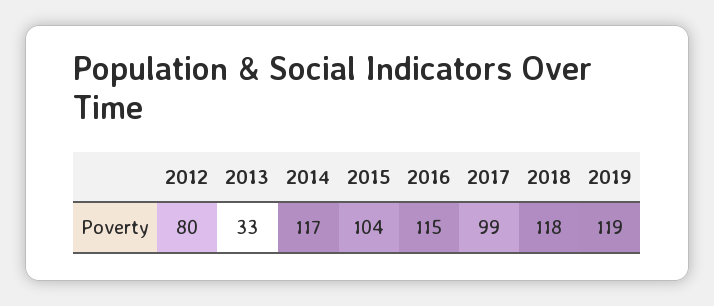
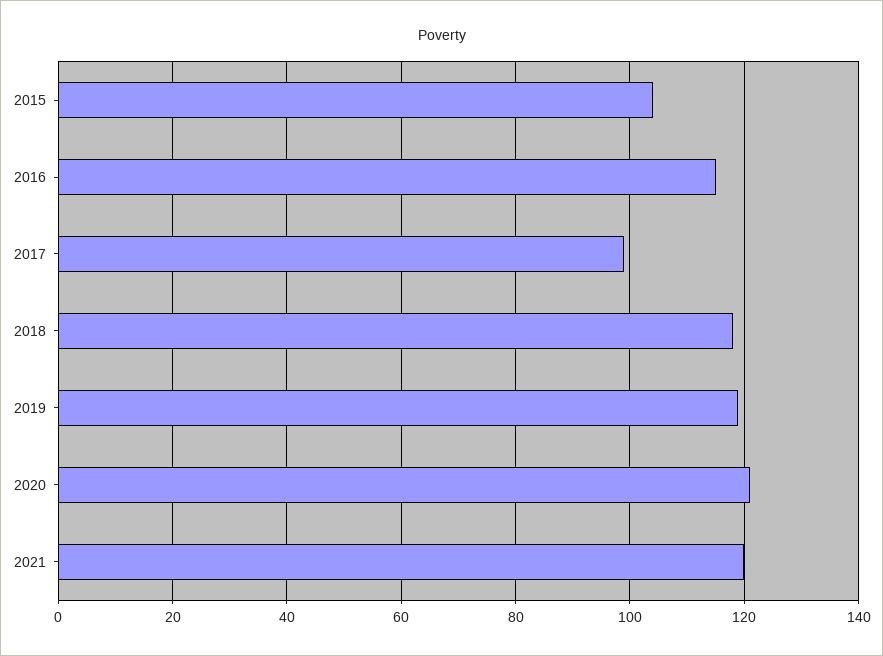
2012: 80 -> none
2013: 33 -> none
2014: 117 -> none
2020: none -> 120
2021: none -> 120

